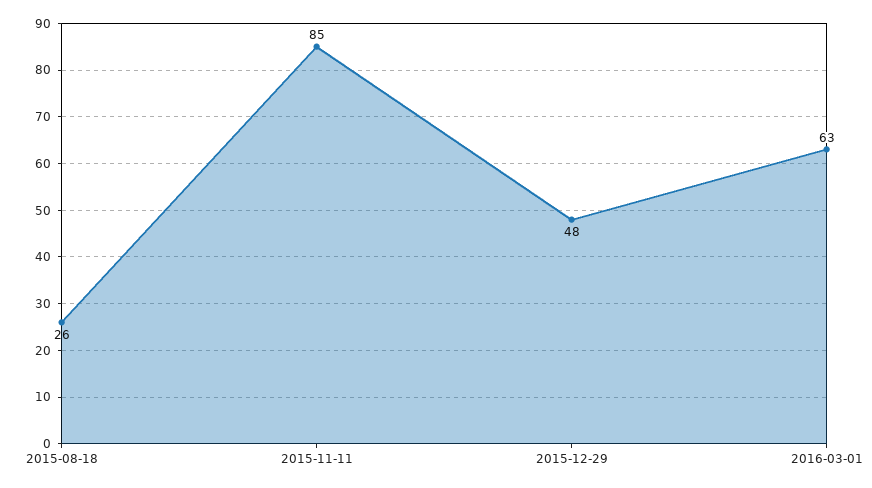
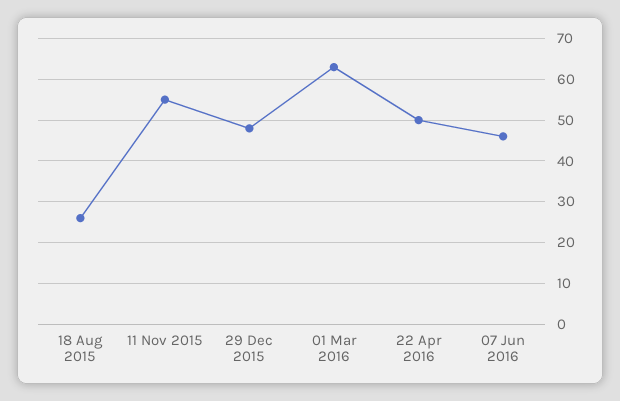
2015-11-11: 85 -> 55
22 Apr 2016: none -> 50
07 Jun 2016: none -> 45

